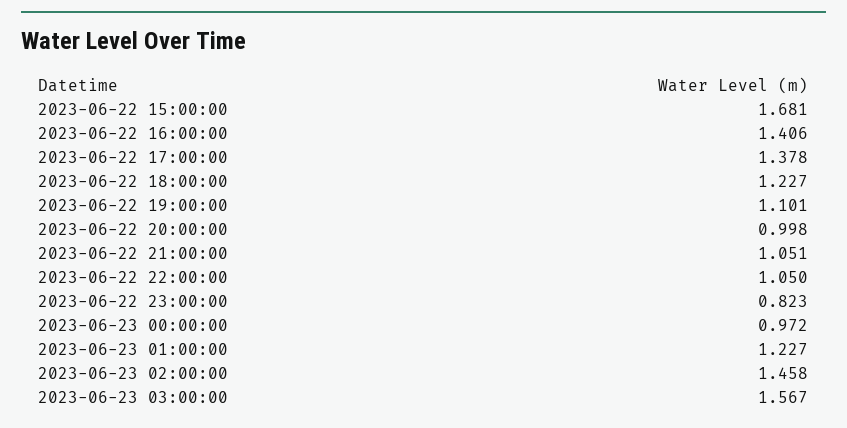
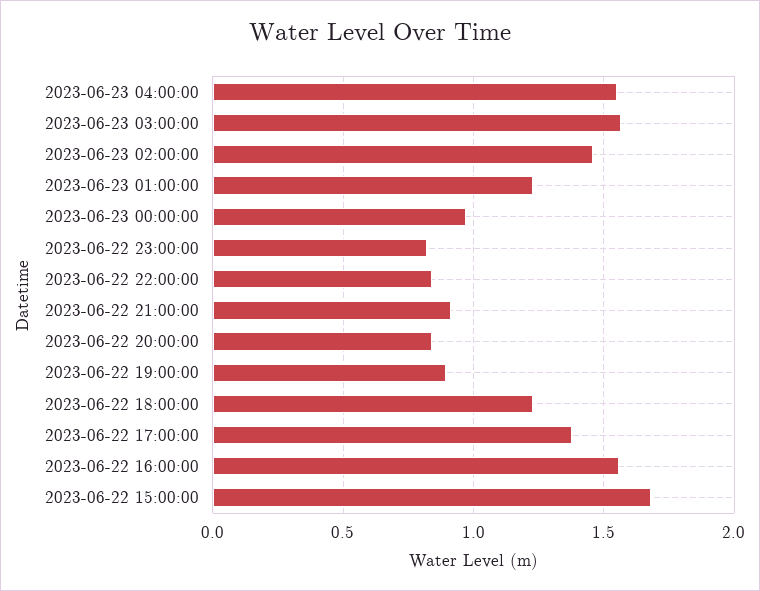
2023-06-22 16:00:00: 1.406 -> 1.55
2023-06-22 19:00:00: 1.101 -> 0.9
2023-06-22 20:00:00: 0.998 -> 0.85
2023-06-22 21:00:00: 1.051 -> 0.9
2023-06-22 22:00:00: 1.05 -> 0.85
2023-06-23 04:00:00: none -> 1.55

